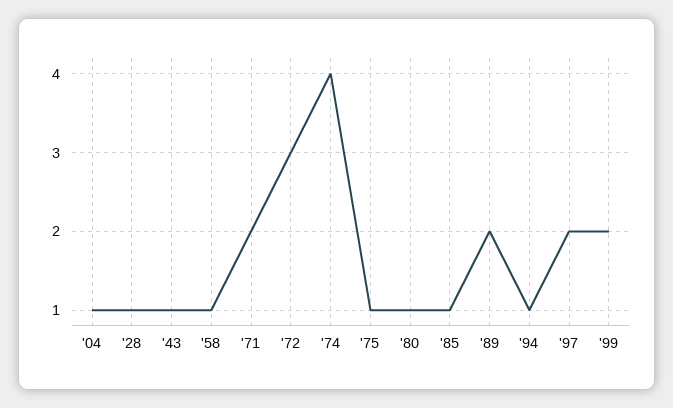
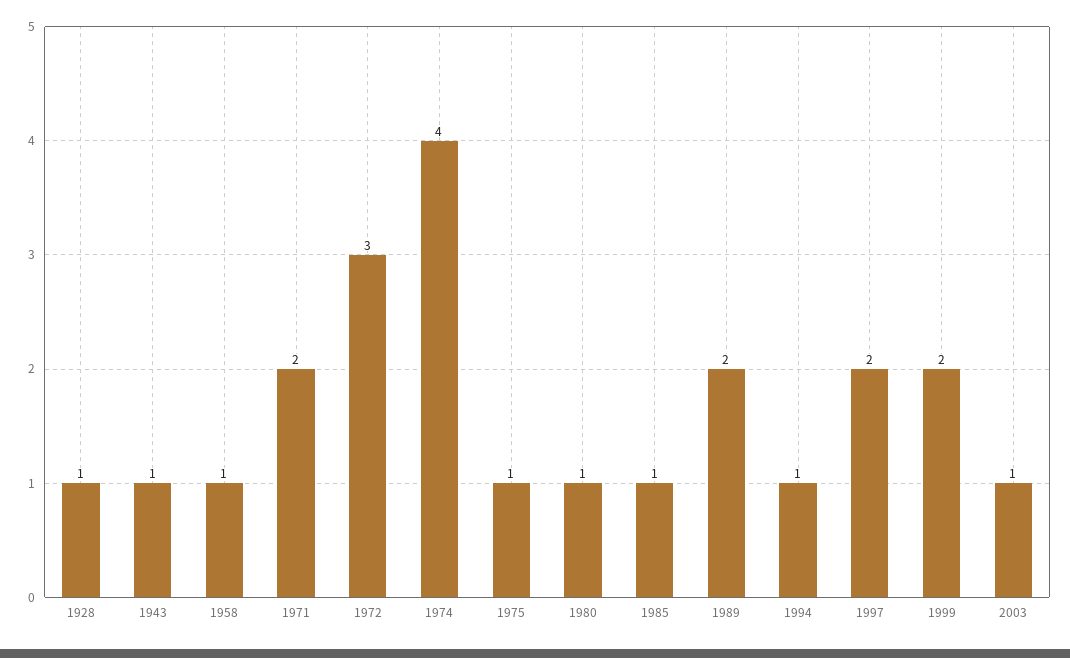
'04: 1 -> none
2003: none -> 1

